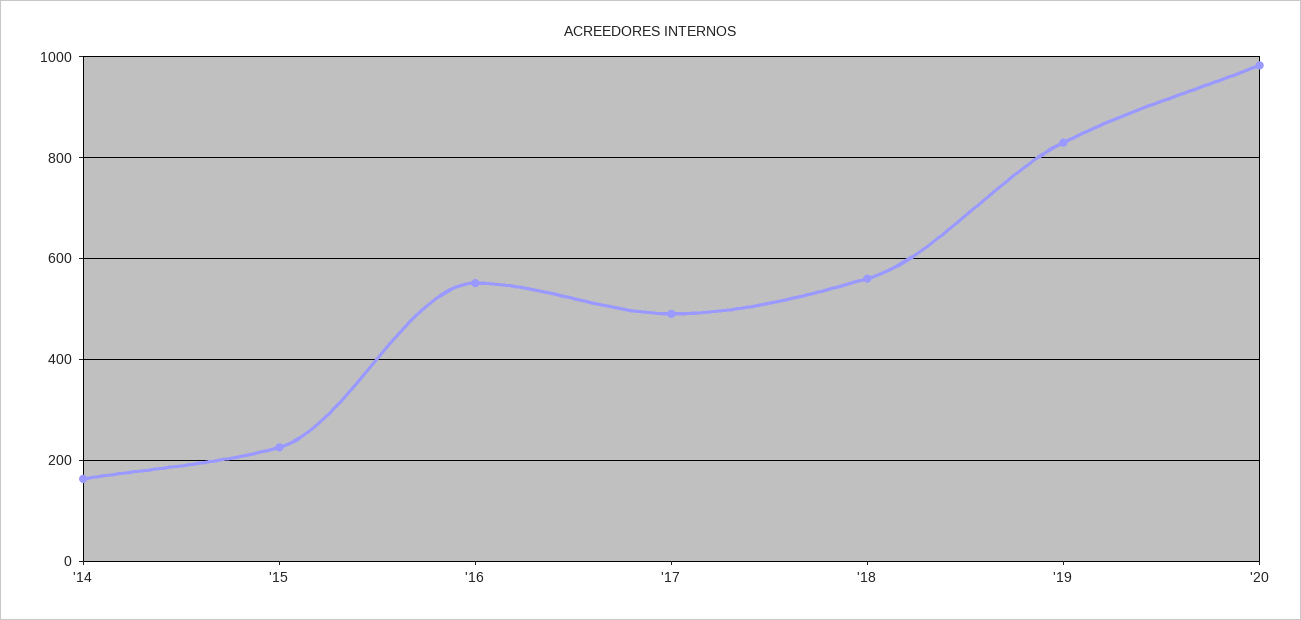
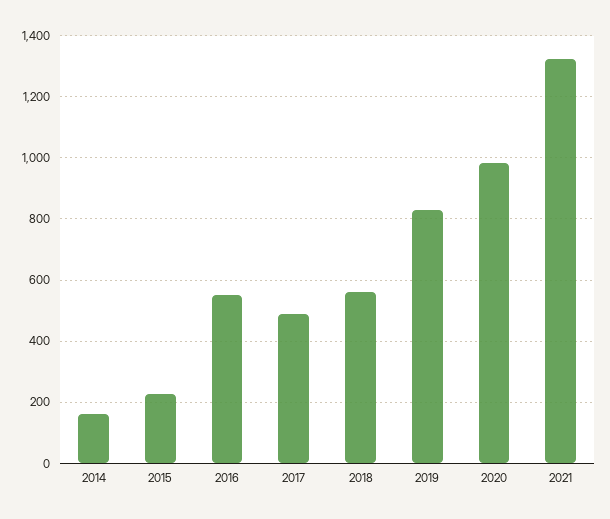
2021: none -> 1320

